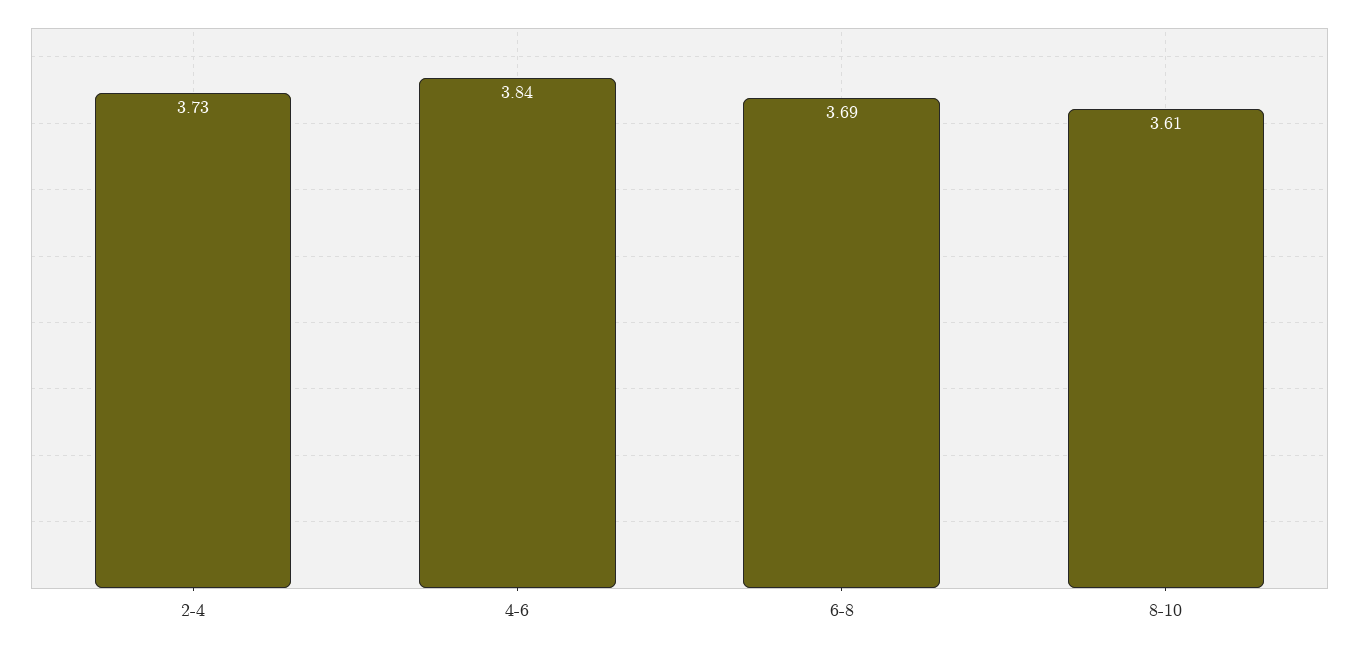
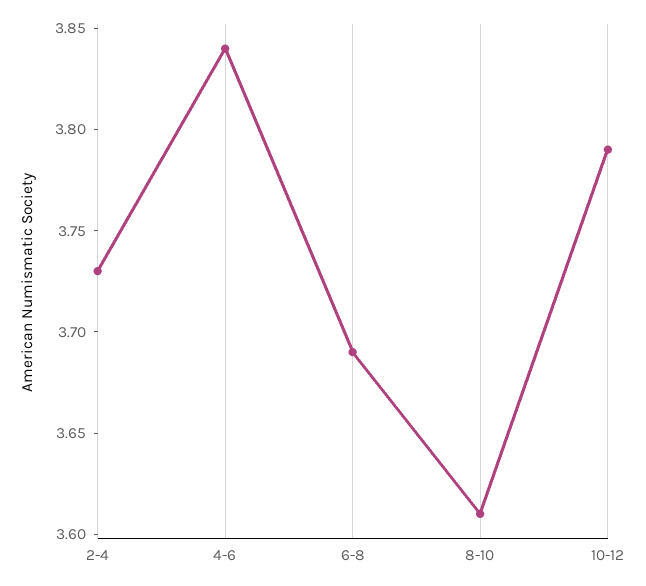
10-12: none -> 3.79

